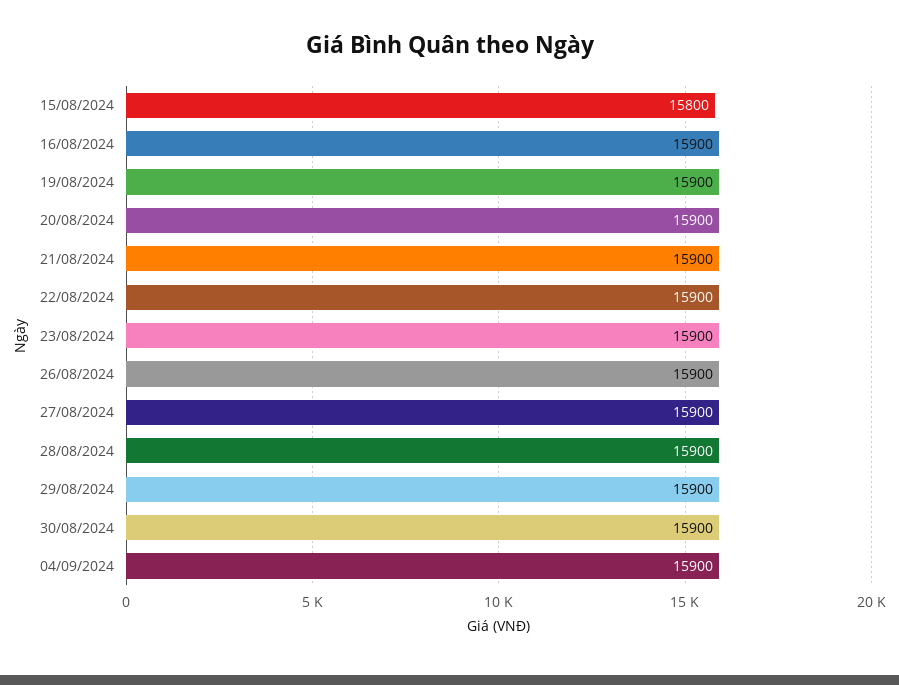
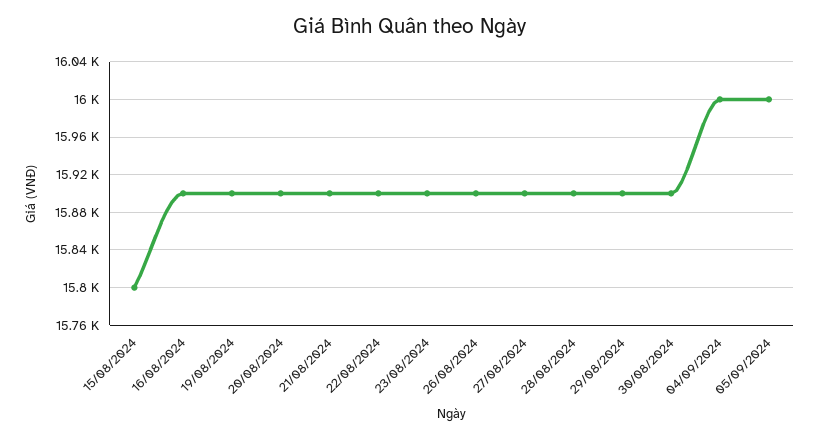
04/09/2024: 15900 -> 16000
05/09/2024: none -> 16000

